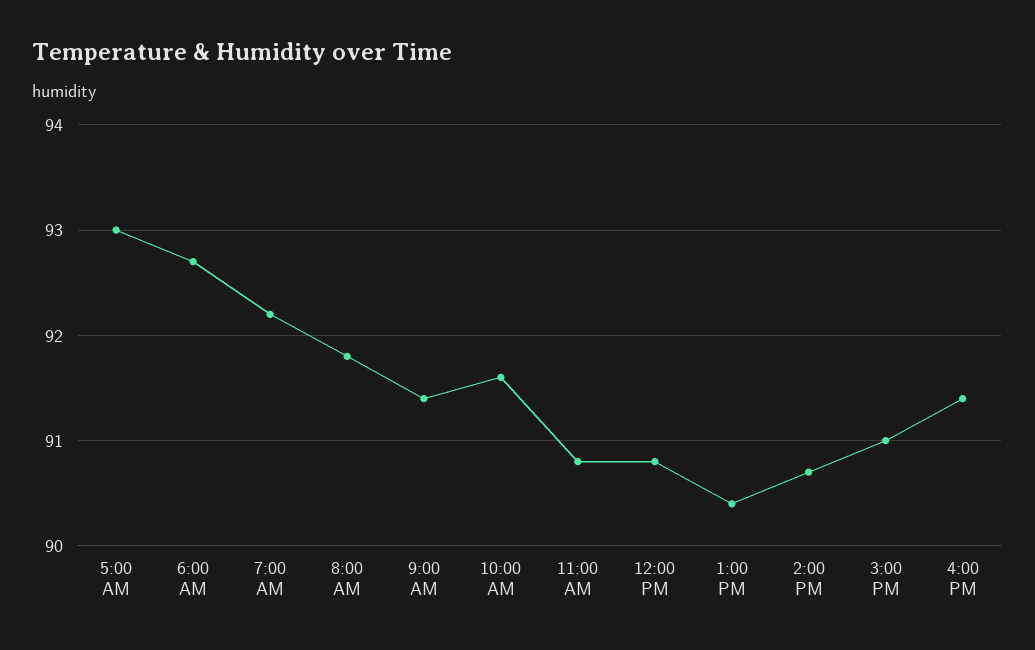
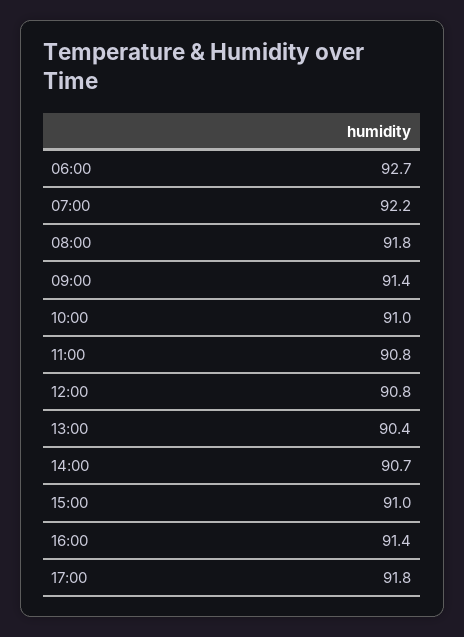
5:00 AM: 93 -> none
10:00 AM: 91.6 -> 91
17:00: none -> 91.8

